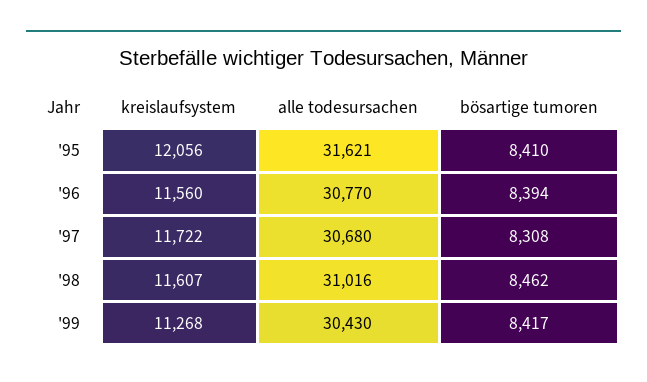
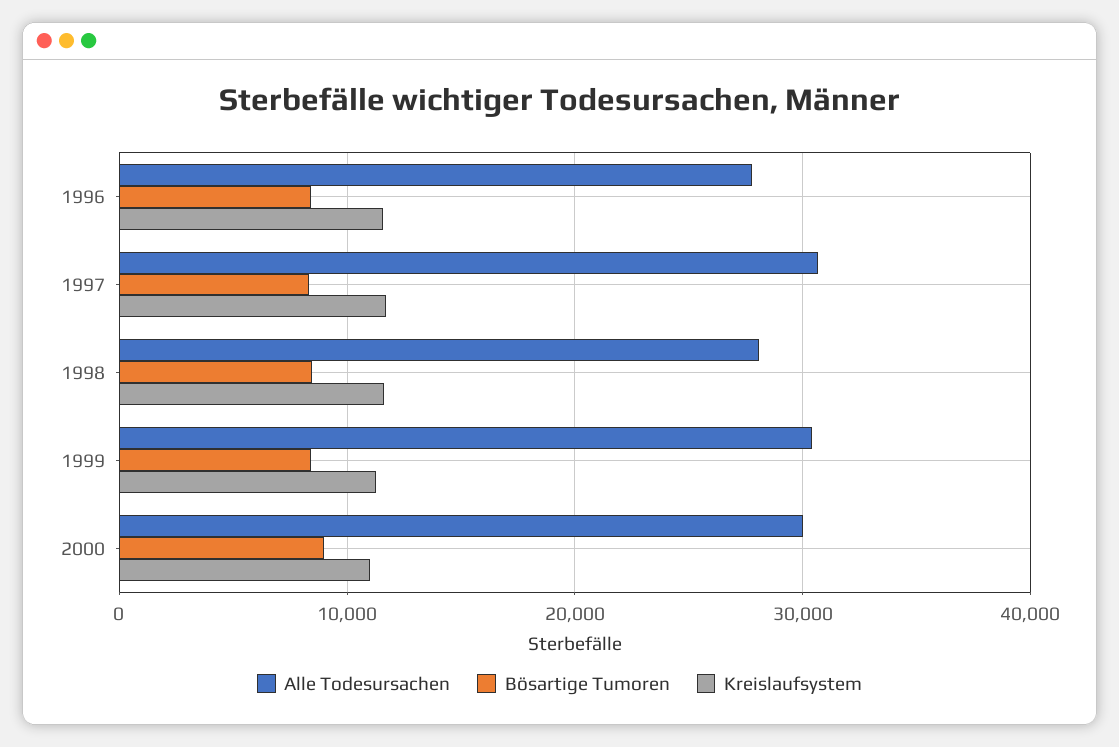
kreislaufsystem, '95: 12056 -> none
alle todesursachen, '95: 31621 -> none
bösartige tumoren, '95: 8410 -> none
alle todesursachen, '96: 30770 -> 28000
alle todesursachen, '98: 31016 -> 28000
alle todesursachen, 2000: none -> 30000
bösartige tumoren, 2000: none -> 9000
kreislaufsystem, 2000: none -> 11000

